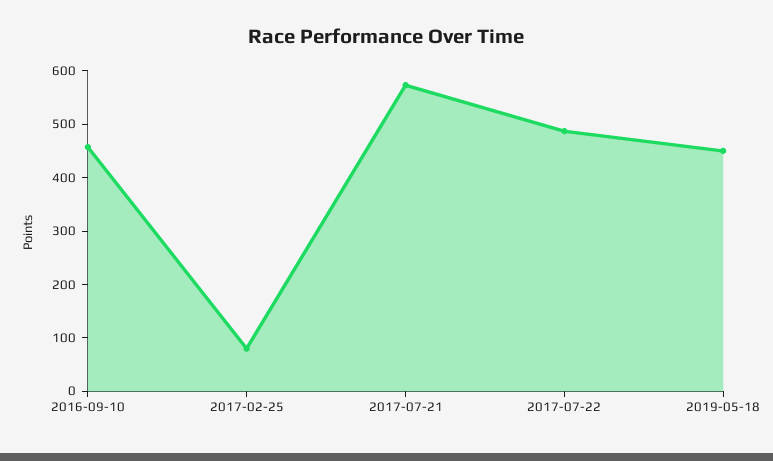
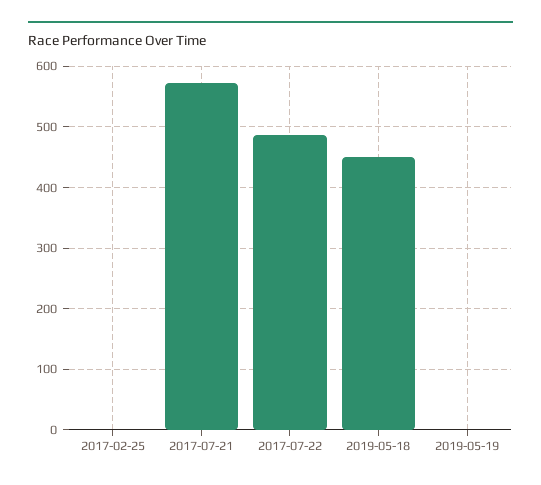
2016-09-10: 460 -> none
2017-02-25: 80 -> 0
2019-05-19: none -> 0

